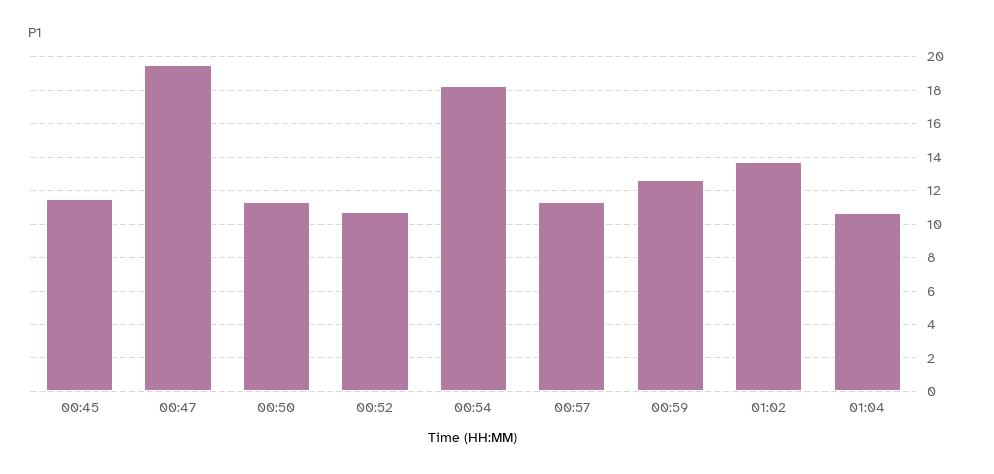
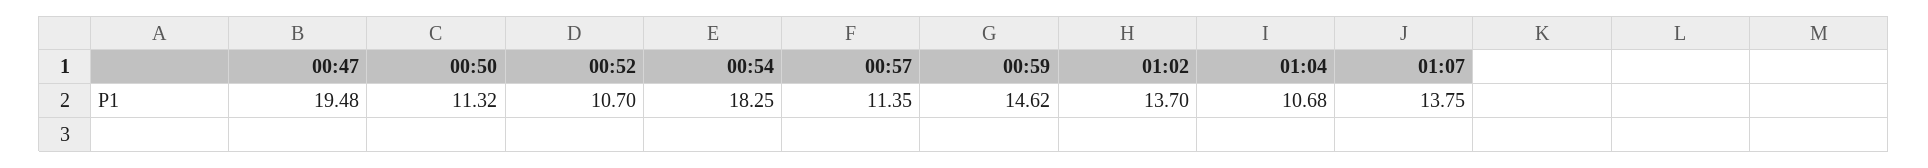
00:45: 11.5 -> none
00:59: 12.5 -> 14.62
01:07: none -> 13.75

